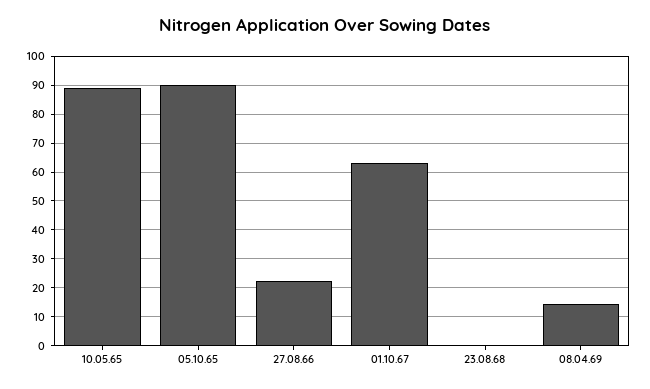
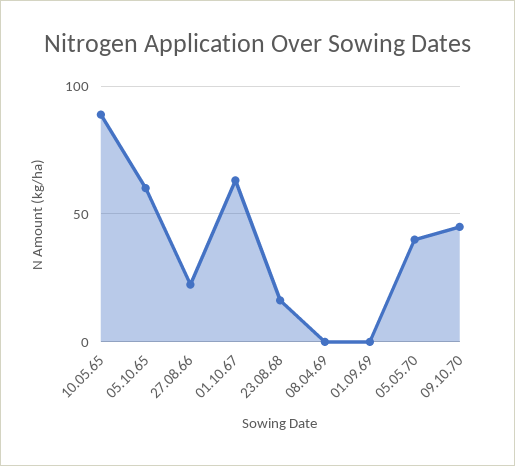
05.10.65: 90 -> 60
23.08.68: 0 -> 15
08.04.69: 15 -> 0
01.09.69: none -> 0
05.05.70: none -> 40
09.10.70: none -> 45

